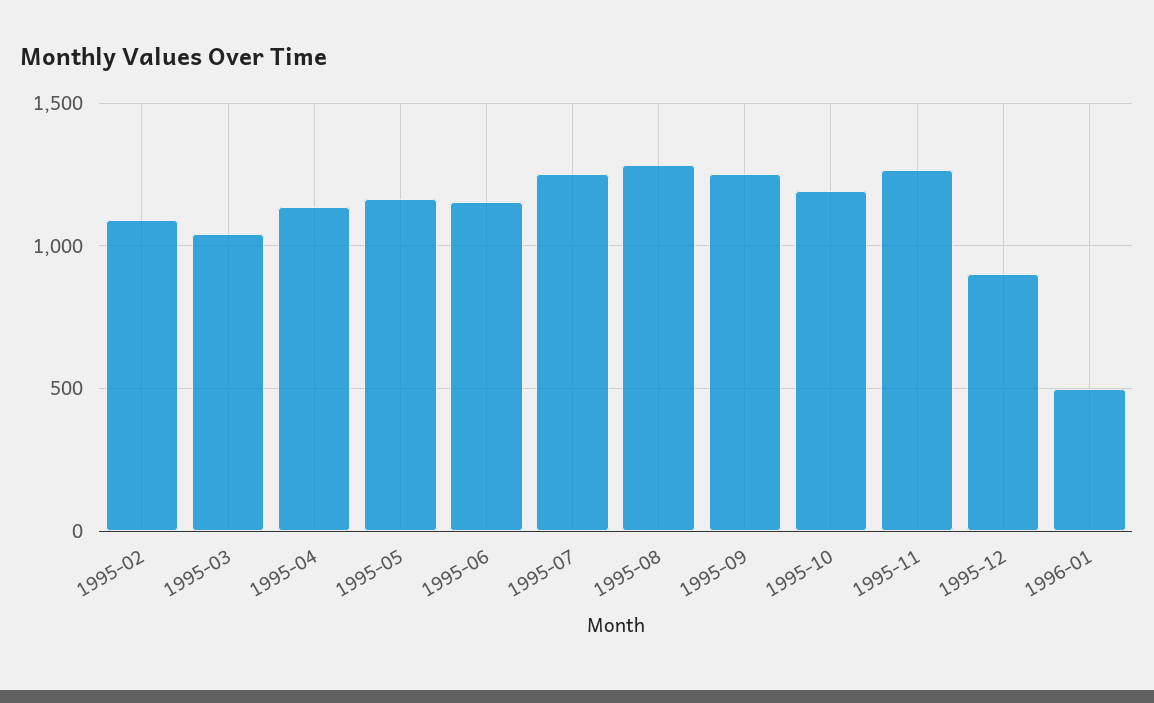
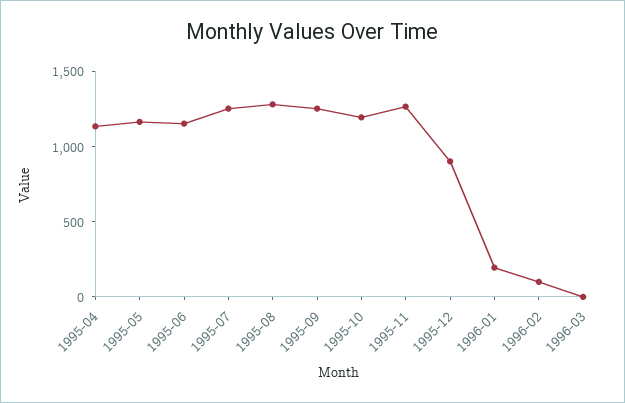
1995-02: 1100 -> none
1995-03: 1050 -> none
1996-01: 500 -> 200
1996-02: none -> 100
1996-03: none -> 0

